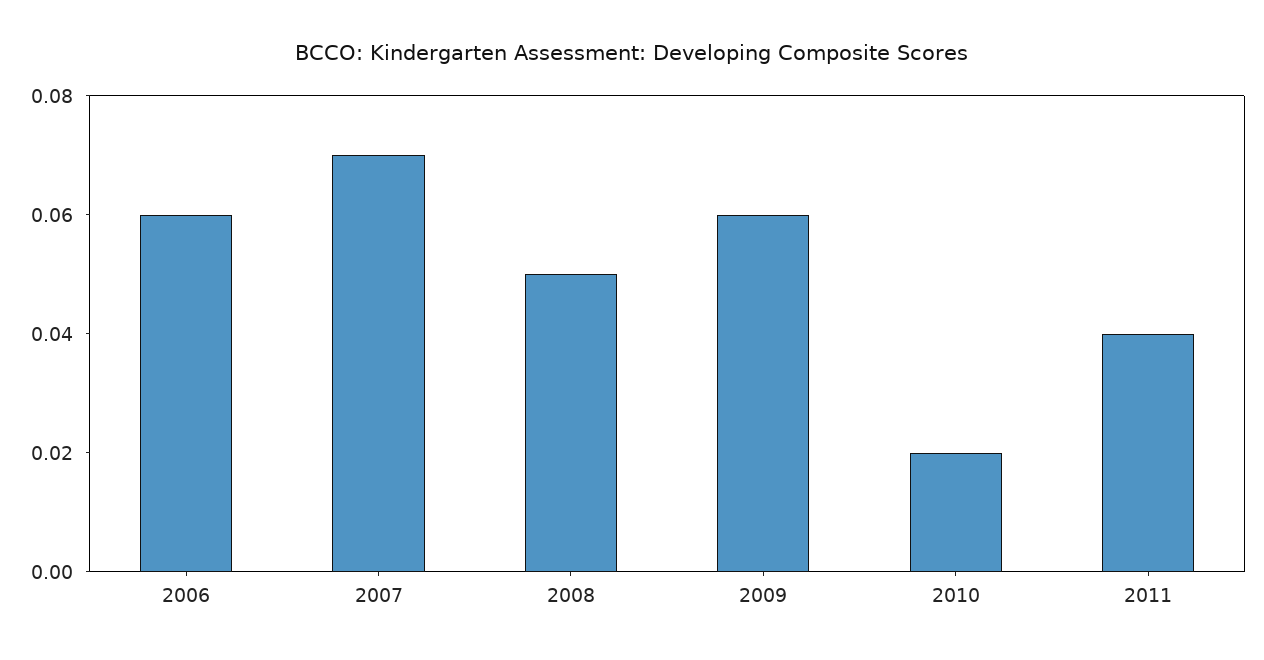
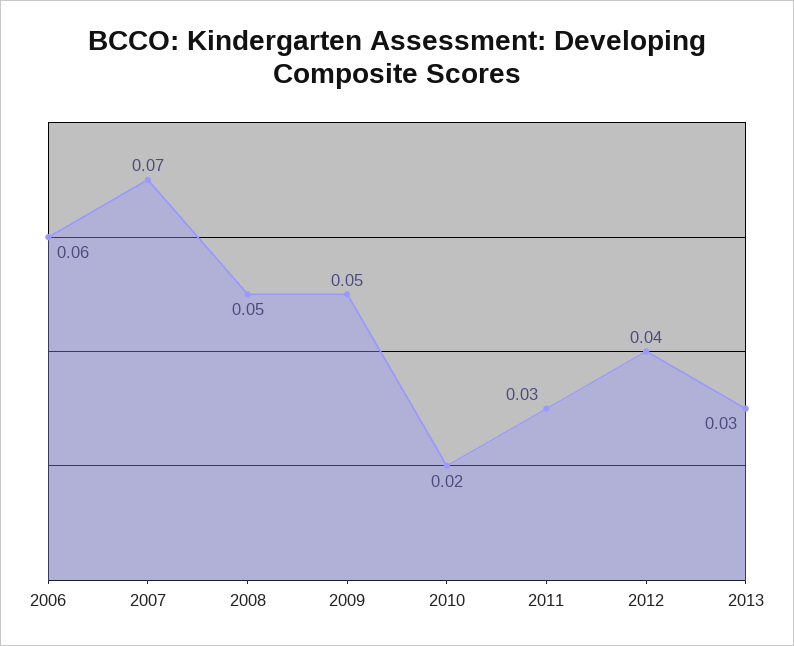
2009: 0.06 -> 0.05
2011: 0.04 -> 0.03
2012: none -> 0.04
2013: none -> 0.03

